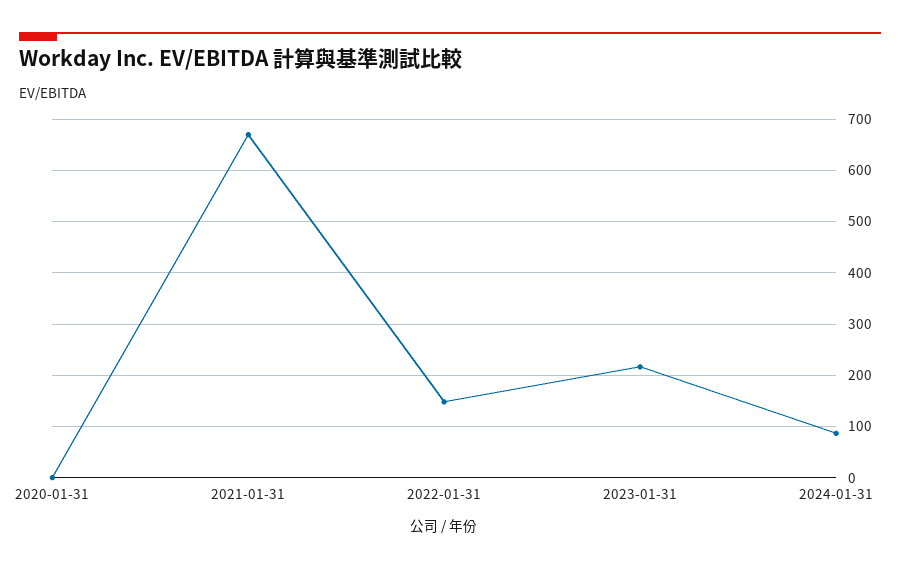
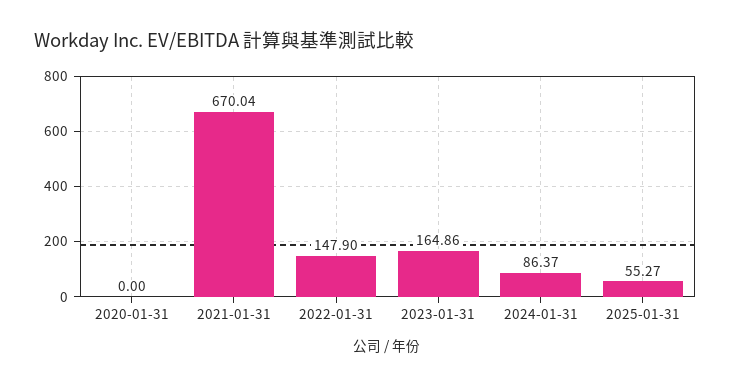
2023-01-31: 220 -> 164.86
2025-01-31: none -> 55.27

